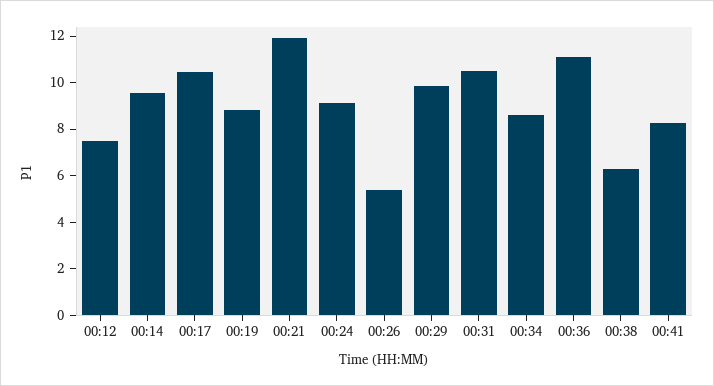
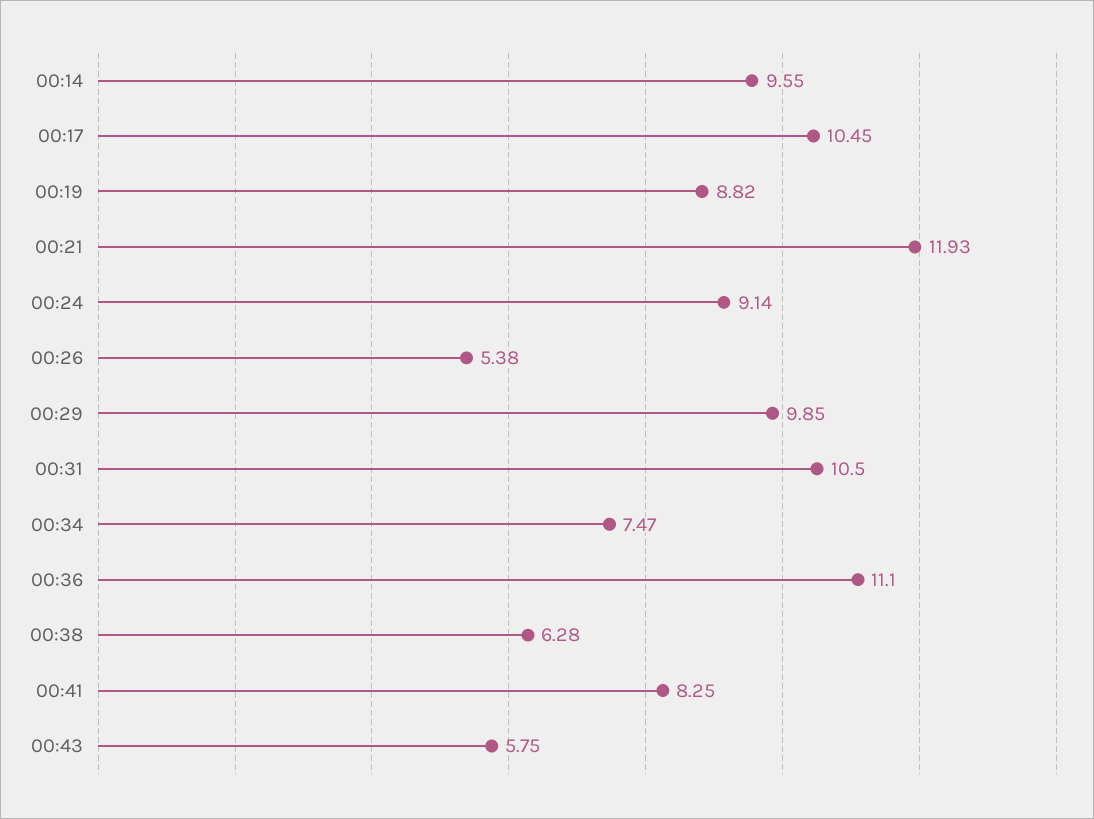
00:12: 7.5 -> none
00:34: 8.5 -> 7.47
00:43: none -> 5.75

